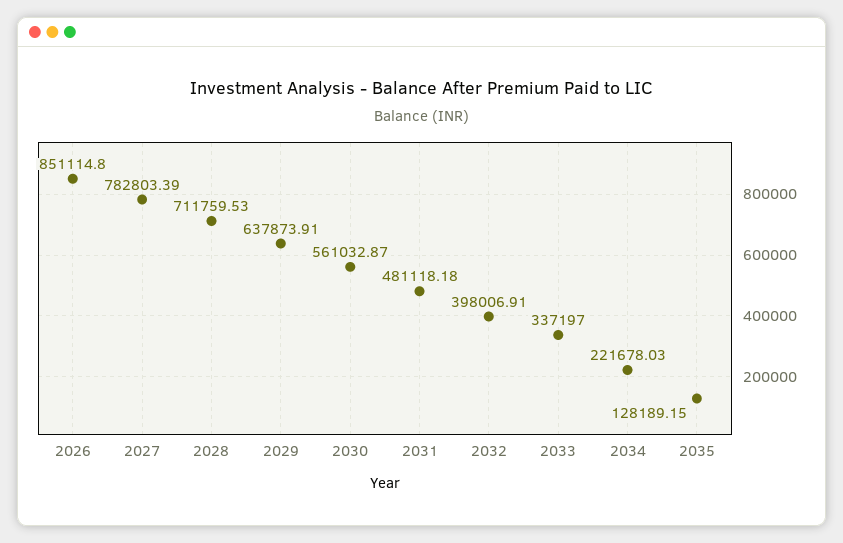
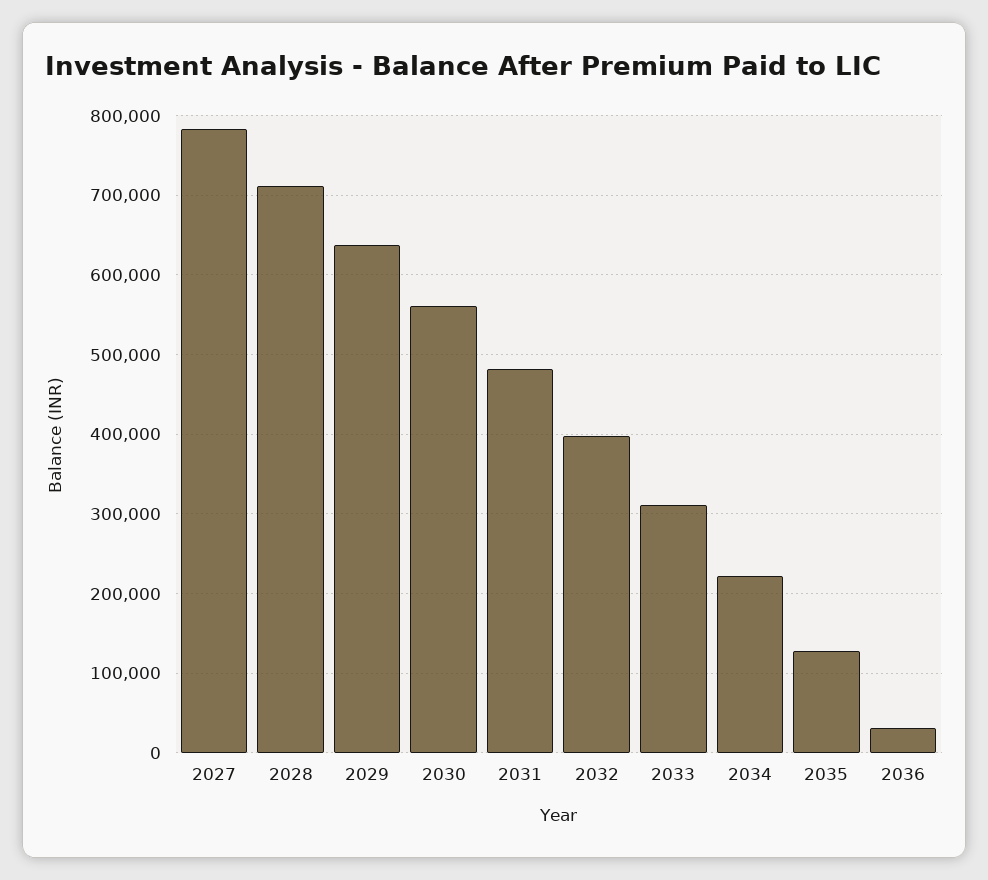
2026: 851114.8 -> none
2033: 337197 -> 310000
2036: none -> 30000

